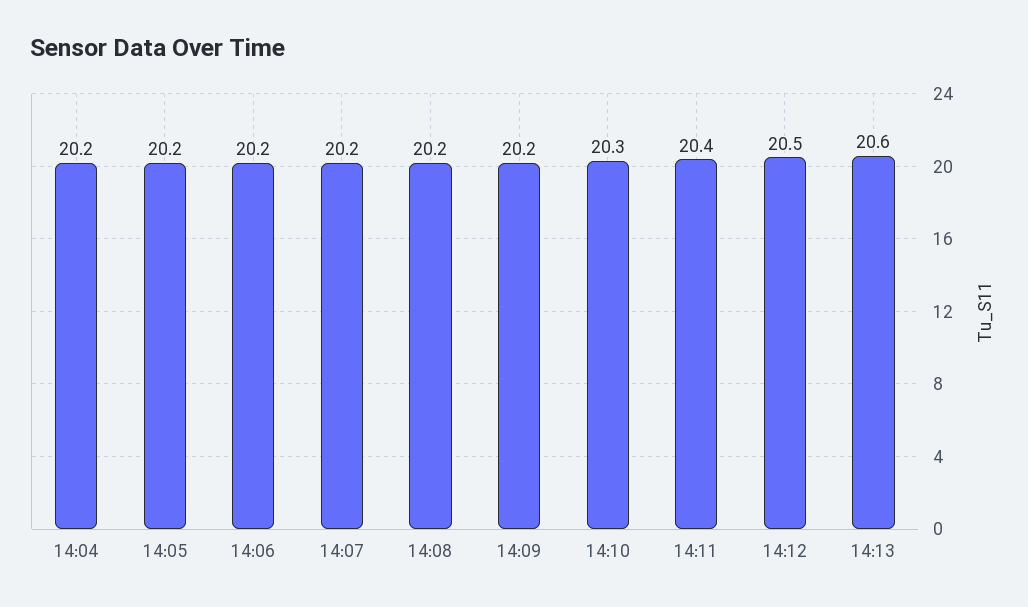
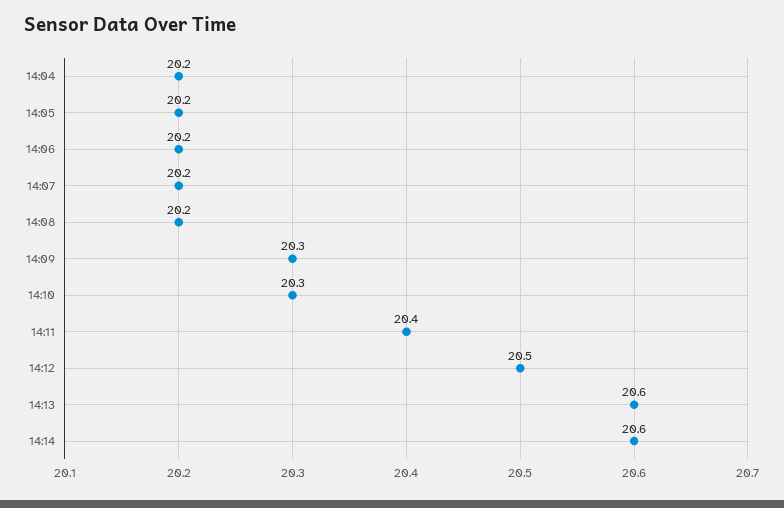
14:09: 20.2 -> 20.3
14:14: none -> 20.6

